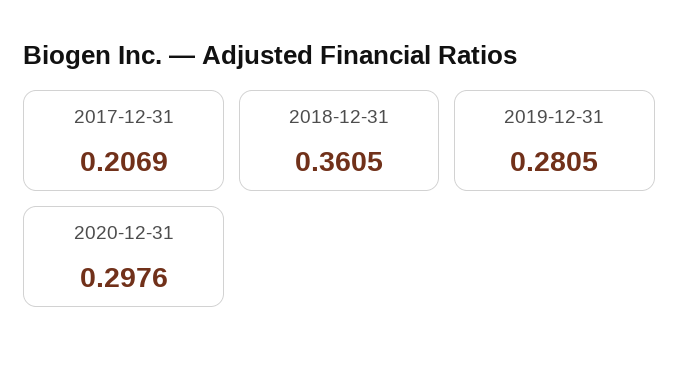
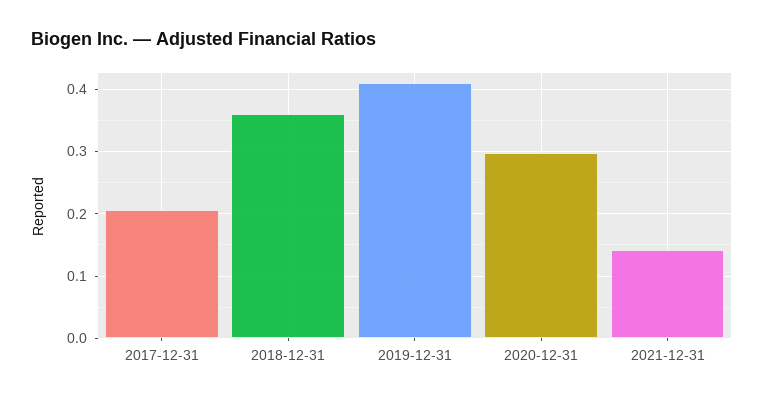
2019-12-31: 0.2805 -> 0.41
2021-12-31: none -> 0.14

